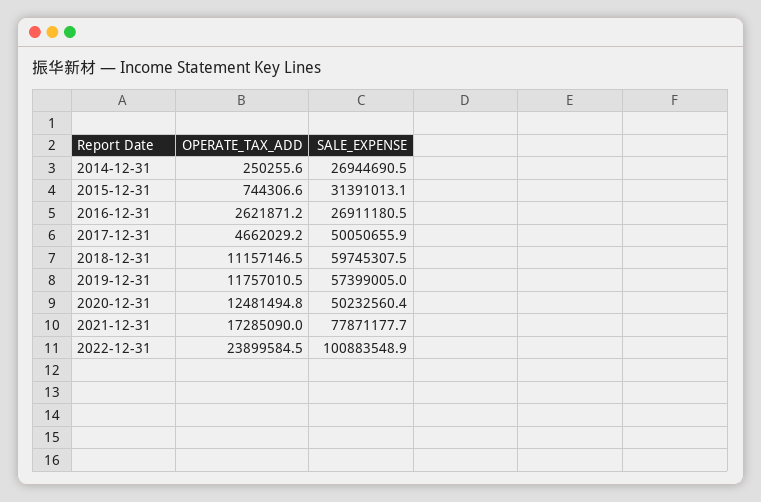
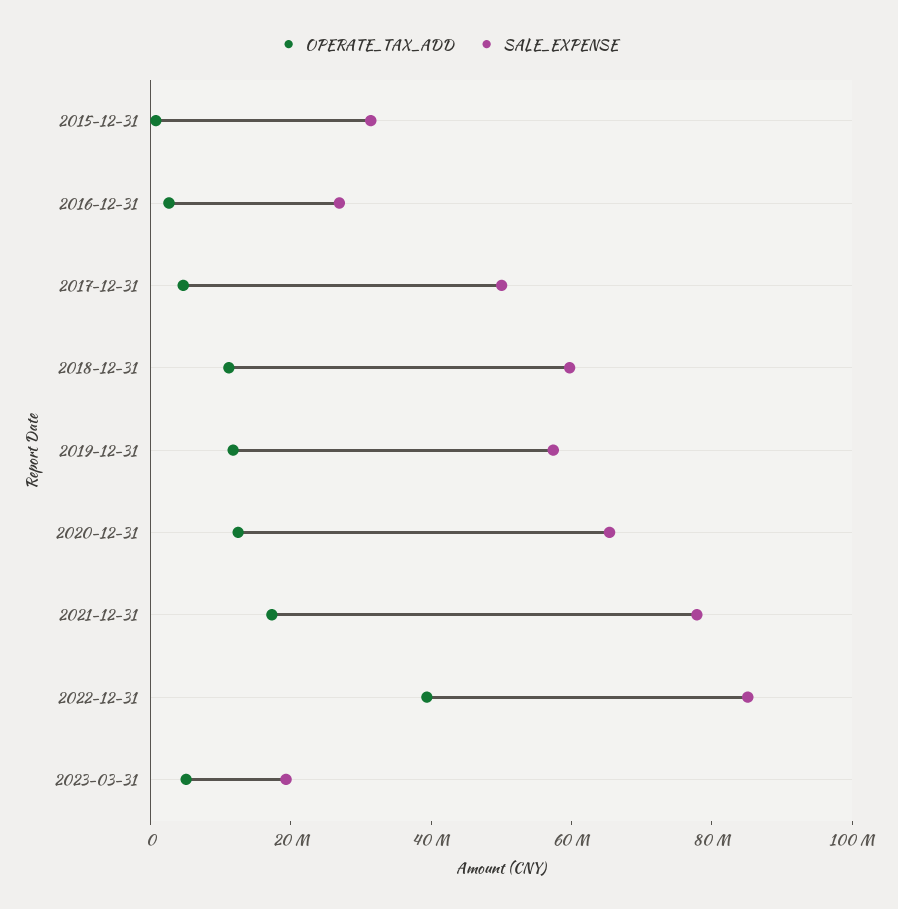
OPERATE_TAX_ADD, 2014-12-31: 250255.6 -> none
SALE_EXPENSE, 2014-12-31: 26944690.5 -> none
SALE_EXPENSE, 2020-12-31: 50232560.4 -> 65000000
OPERATE_TAX_ADD, 2022-12-31: 23899584.5 -> 40000000
SALE_EXPENSE, 2022-12-31: 100883548.9 -> 85000000
OPERATE_TAX_ADD, 2023-03-31: none -> 5000000
SALE_EXPENSE, 2023-03-31: none -> 20000000

